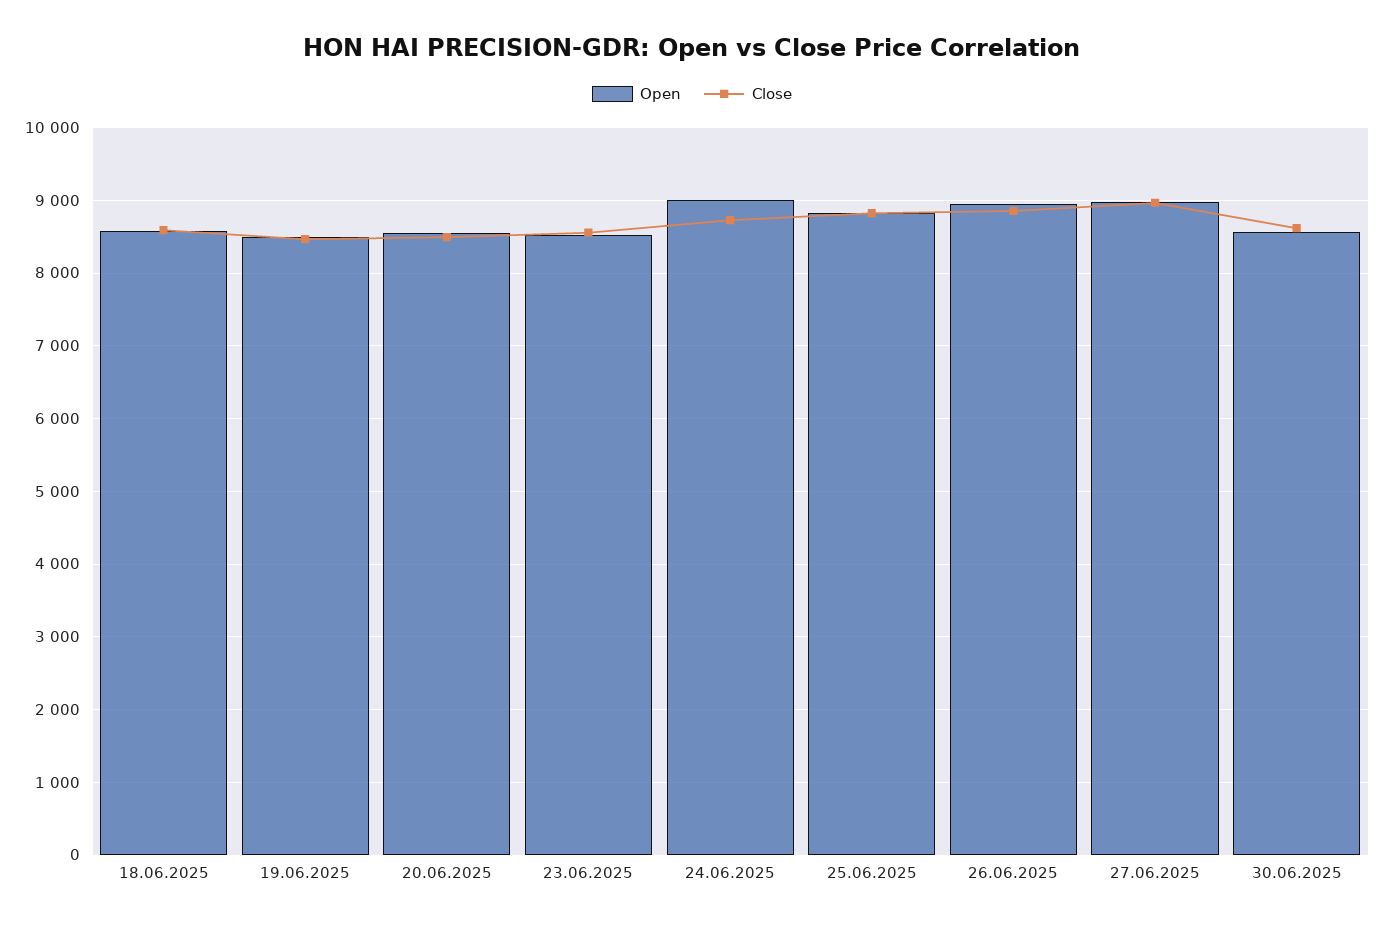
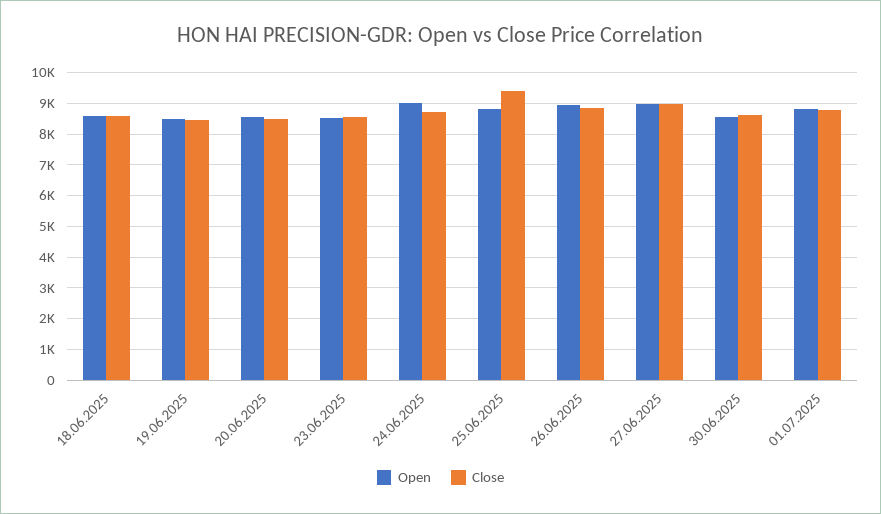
Close, 25.06.2025: 8800 -> 9400
Open, 01.07.2025: none -> 8800
Close, 01.07.2025: none -> 8800

